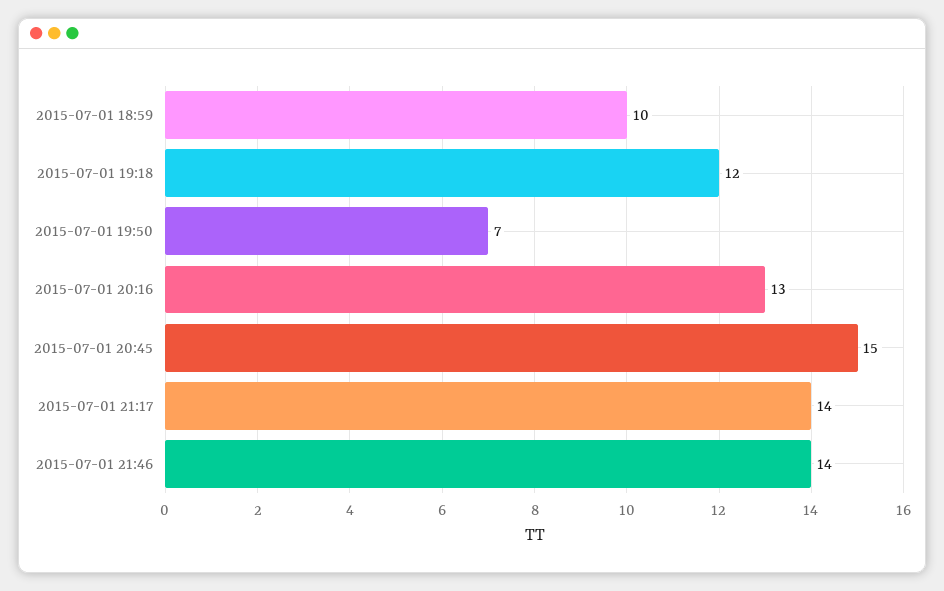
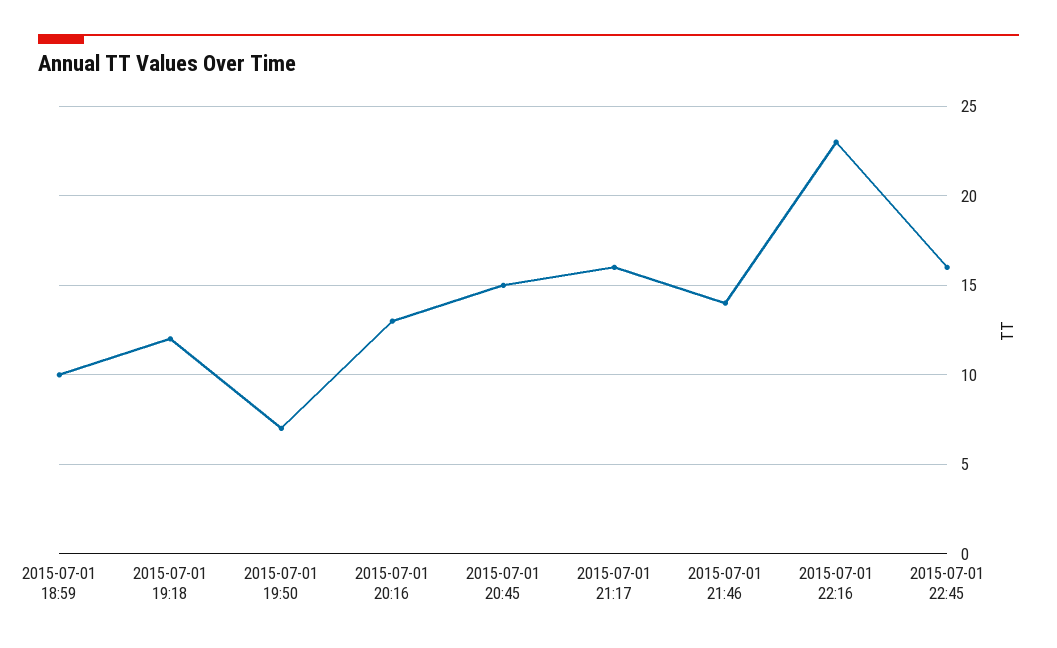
2015-07-01 21:17: 14 -> 16
2015-07-01 22:16: none -> 23
2015-07-01 22:45: none -> 16

